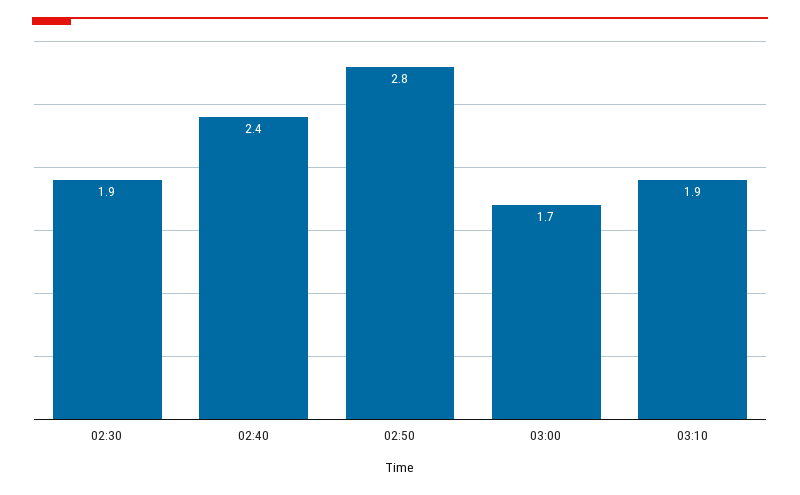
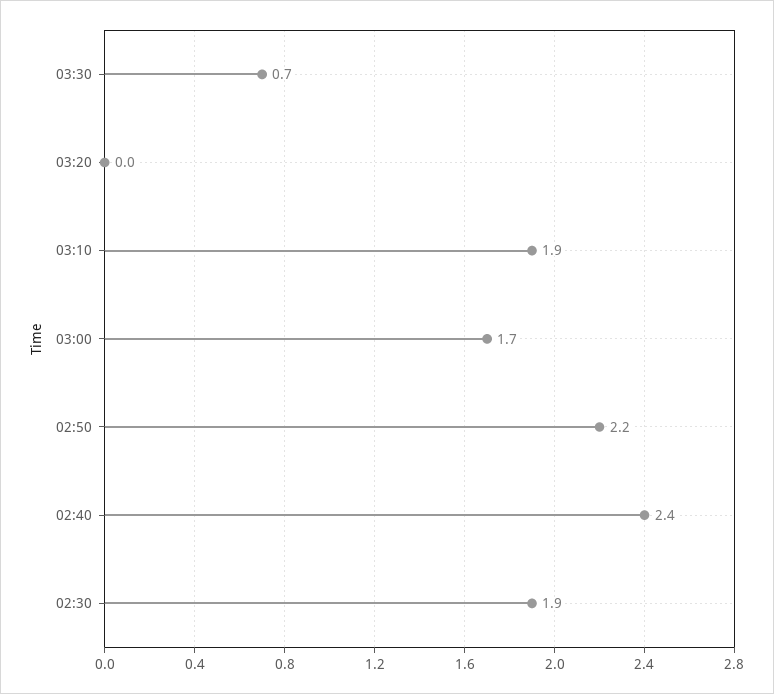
02:50: 2.8 -> 2.2
03:30: none -> 0.7
03:20: none -> 0

